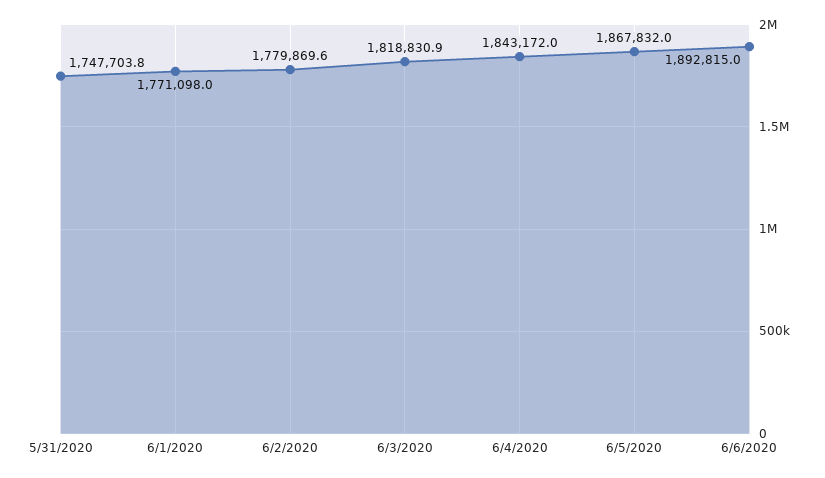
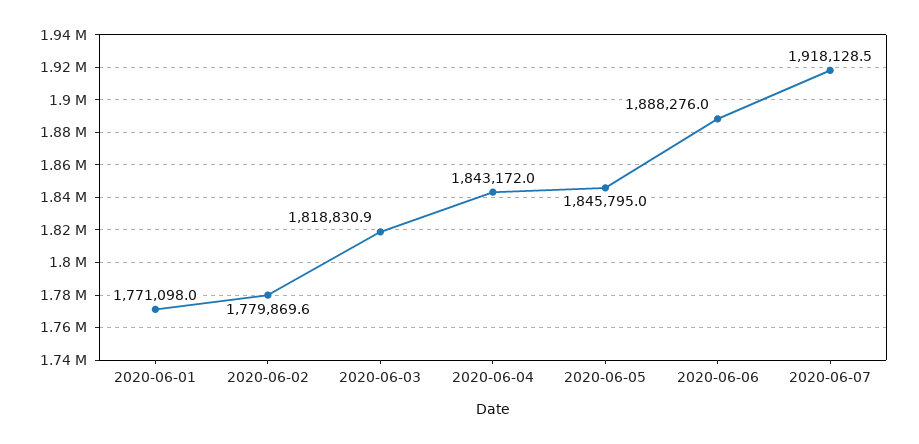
5/31/2020: 1747703.8 -> none
6/5/2020: 1867832 -> 1845795
6/6/2020: 1892815 -> 1888276
2020-06-07: none -> 1918128.5

